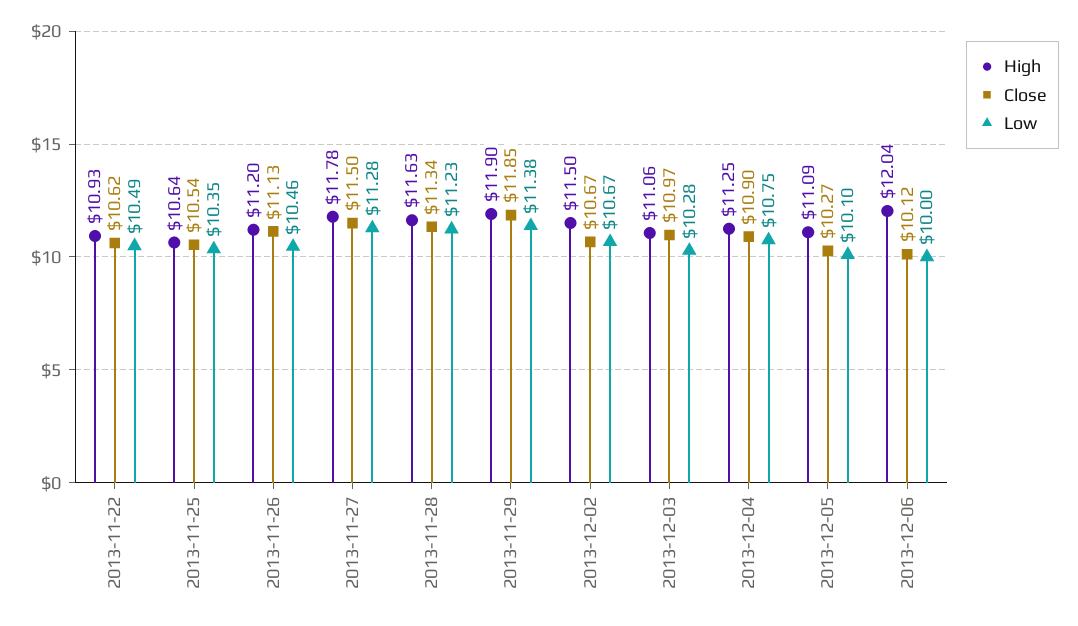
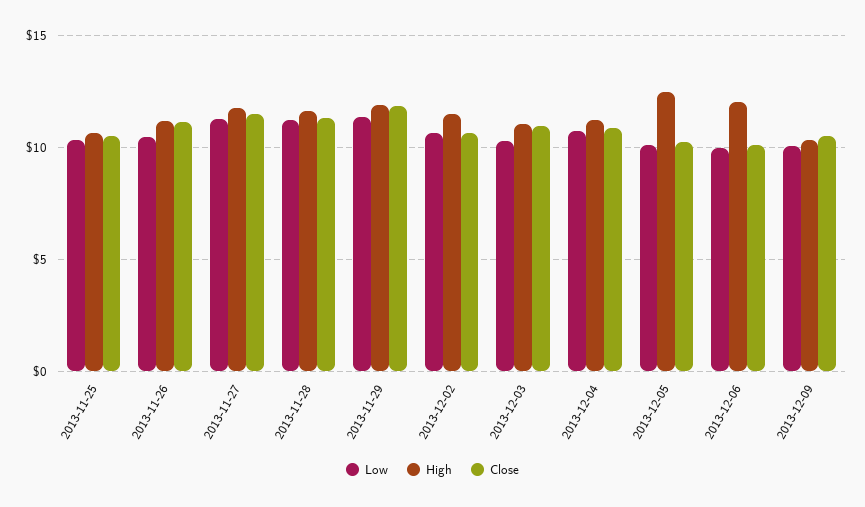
High, 2013-11-22: 10.93 -> none
Close, 2013-11-22: 10.62 -> none
Low, 2013-11-22: 10.49 -> none
High, 2013-12-05: 11.09 -> 12.5
Low, 2013-12-09: none -> 10
High, 2013-12-09: none -> 10.5
Close, 2013-12-09: none -> 10.5

